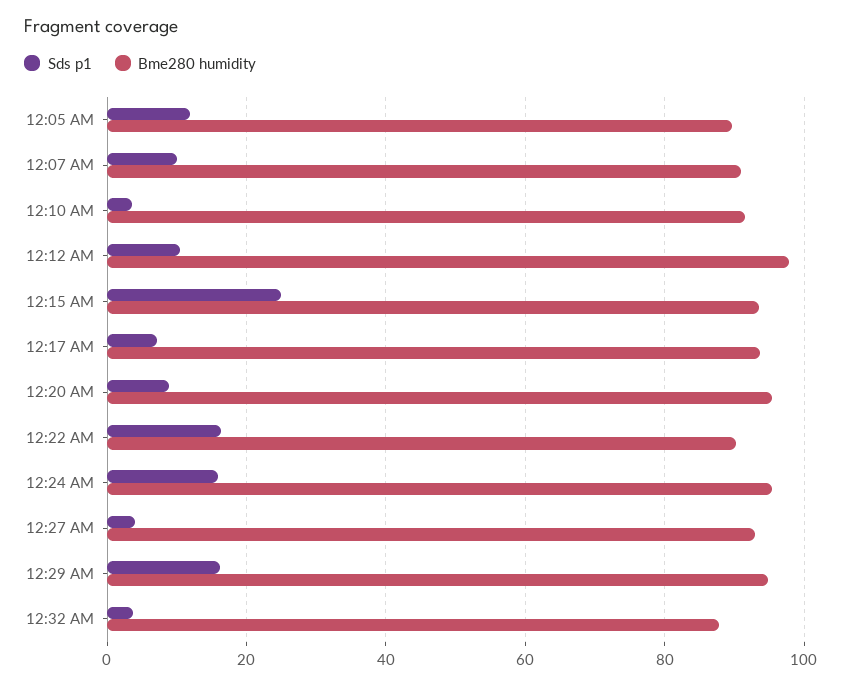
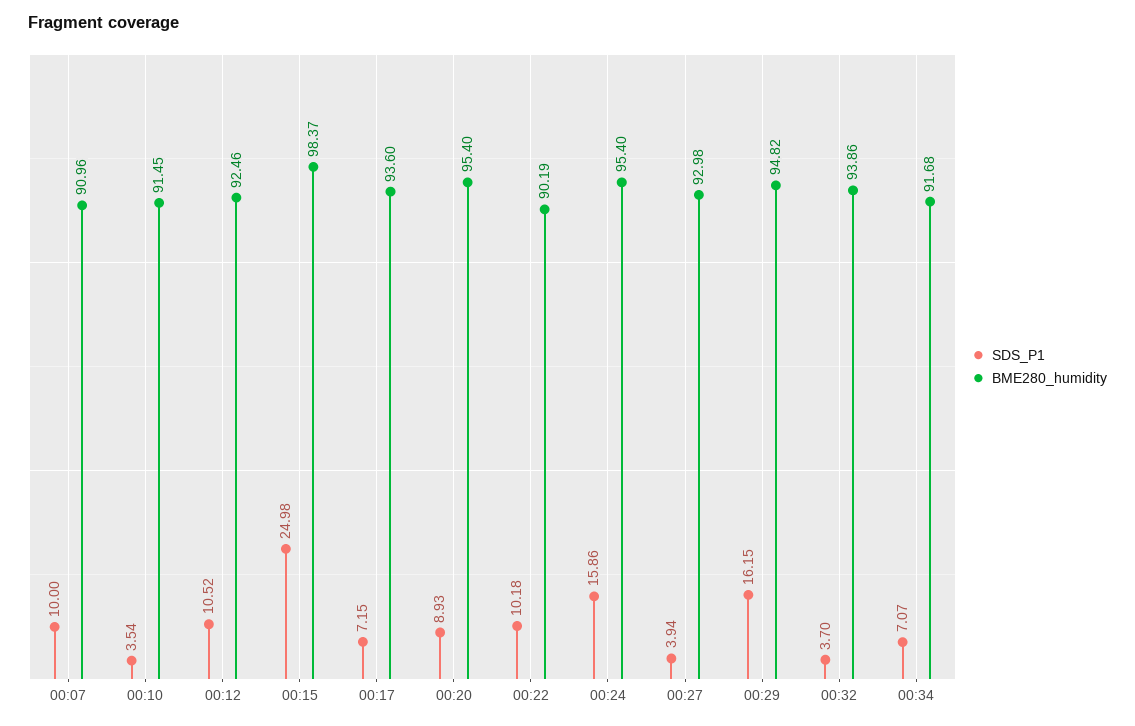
Sds p1, 12:05 AM: 12 -> none
Bme280 humidity, 12:05 AM: 90 -> none
Bme280 humidity, 12:12 AM: 98 -> 92.46
Bme280 humidity, 12:15 AM: 94 -> 98.37
Sds p1, 12:22 AM: 16 -> 10.18
Bme280 humidity, 12:32 AM: 88 -> 93.86
Sds p1, 00:34: none -> 7.07
Bme280 humidity, 00:34: none -> 91.68

